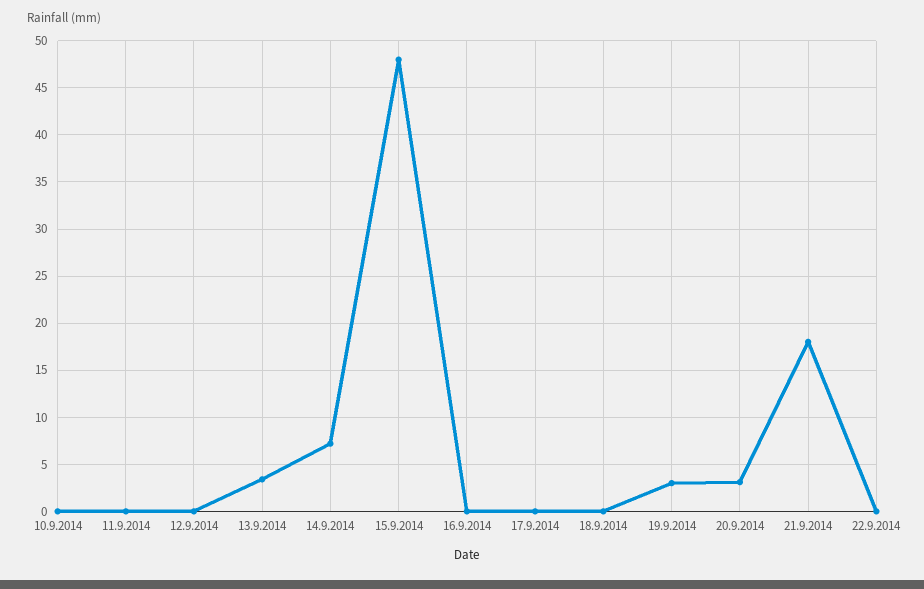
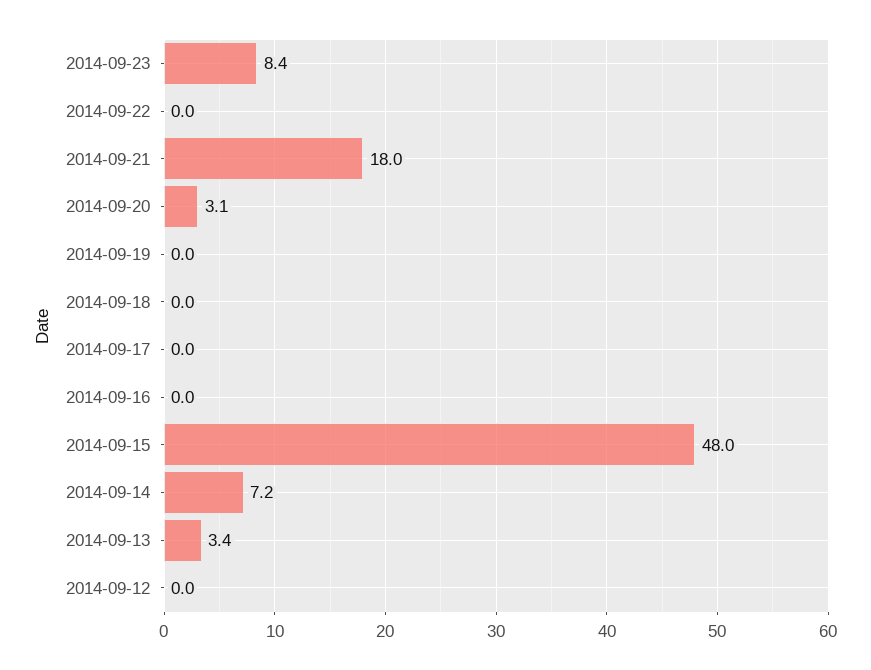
10.9.2014: 0 -> none
11.9.2014: 0 -> none
19.9.2014: 3 -> 0
2014-09-23: none -> 8.4

